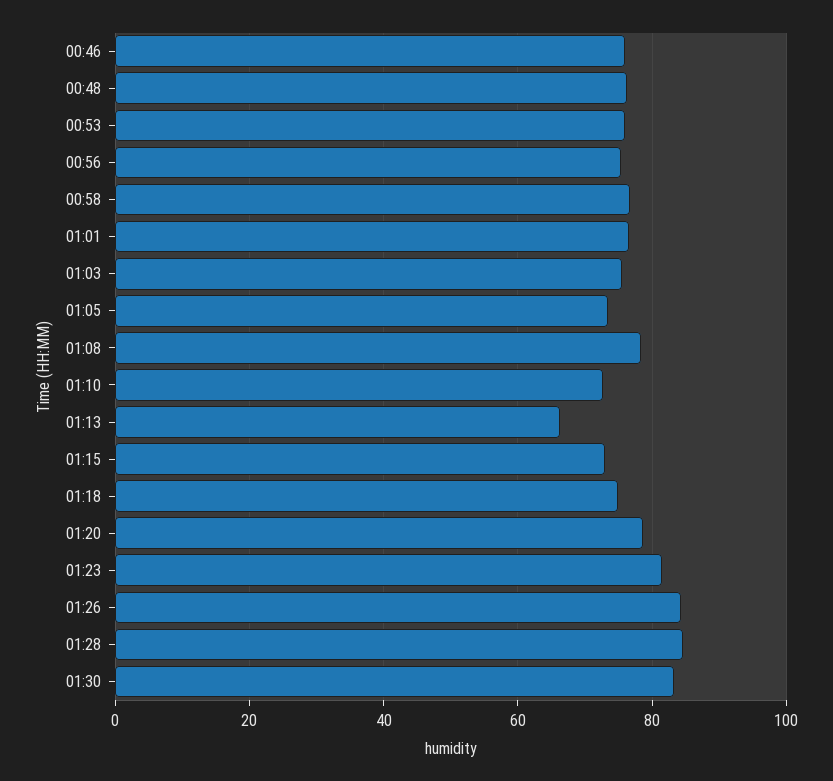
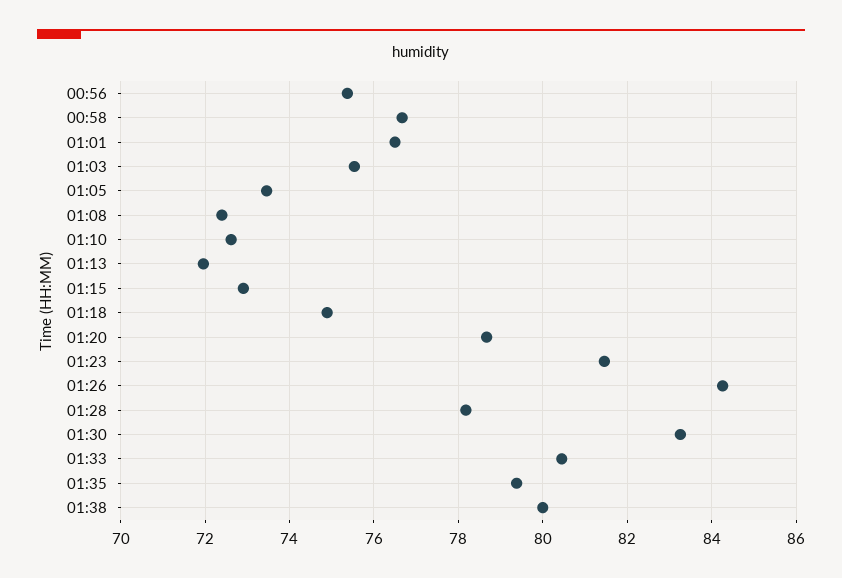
00:46: 76 -> none
00:48: 76 -> none
00:53: 76 -> none
01:08: 78 -> 72.4
01:13: 66 -> 72
01:28: 84 -> 78.2
01:33: none -> 80.4
01:35: none -> 79.4
01:38: none -> 80

